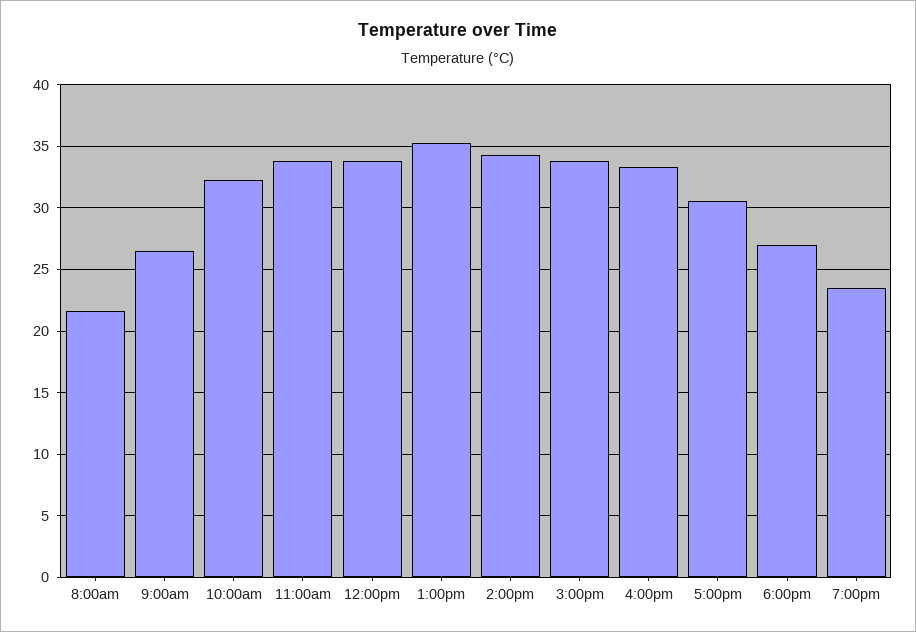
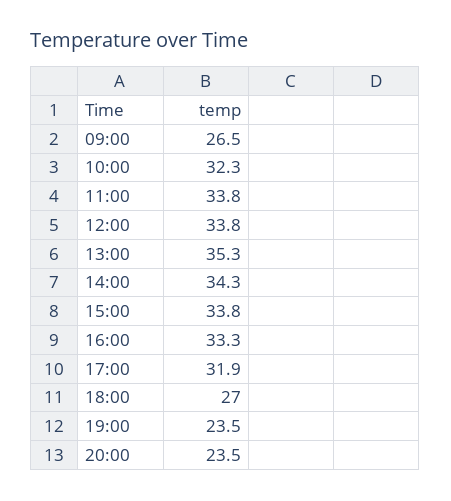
8:00am: 21.5 -> none
5:00pm: 30.5 -> 31.9
20:00: none -> 23.5

